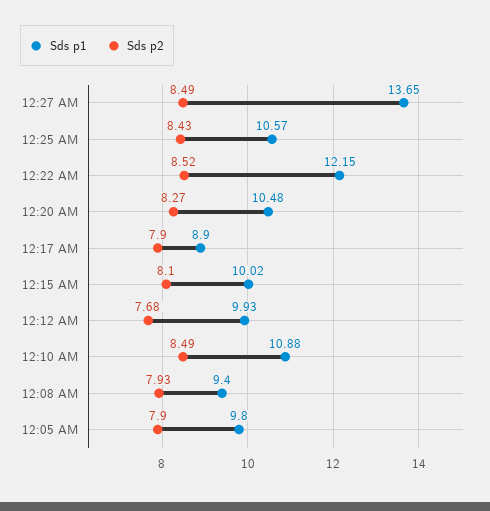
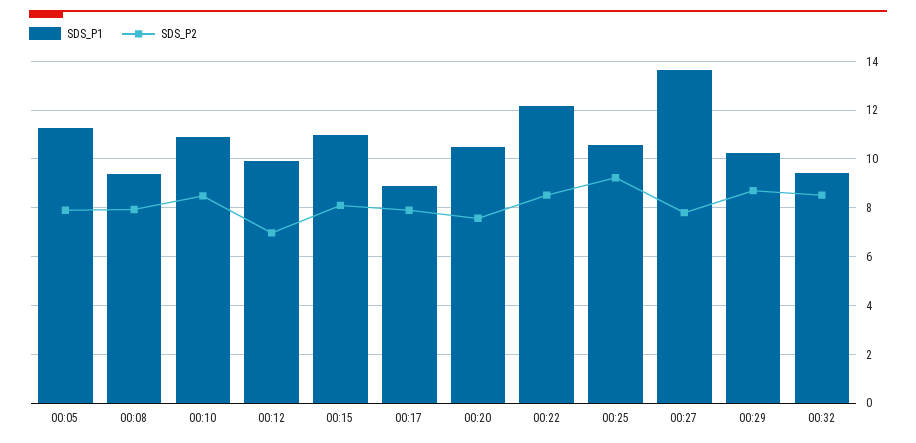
Sds p2, 12:27 AM: 8.49 -> 7.75
Sds p2, 12:25 AM: 8.43 -> 9.25
Sds p2, 12:20 AM: 8.27 -> 7.5
Sds p1, 12:15 AM: 10.02 -> 11
Sds p2, 12:12 AM: 7.68 -> 7
Sds p1, 12:05 AM: 9.8 -> 11.25
Sds p1, 00:29: none -> 10.25
Sds p2, 00:29: none -> 8.75
Sds p1, 00:32: none -> 9.5
Sds p2, 00:32: none -> 8.5

